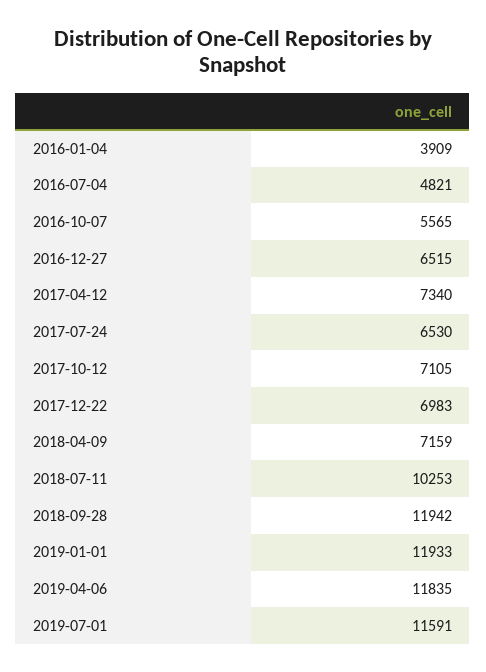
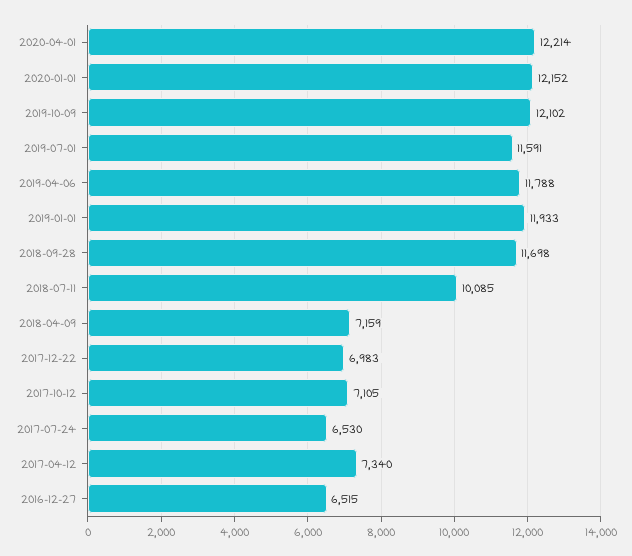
2016-01-04: 3909 -> none
2016-07-04: 4821 -> none
2016-10-07: 5565 -> none
2018-07-11: 10253 -> 10085
2018-09-28: 11942 -> 11698
2019-04-06: 11835 -> 11788
2020-04-01: none -> 12214
2020-01-01: none -> 12152
2019-10-09: none -> 12102

